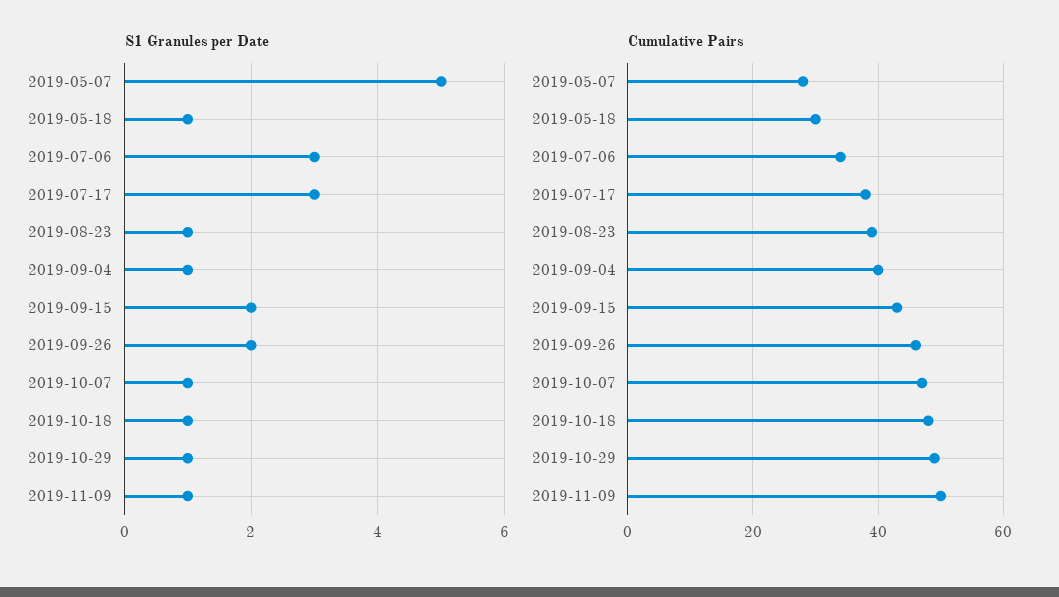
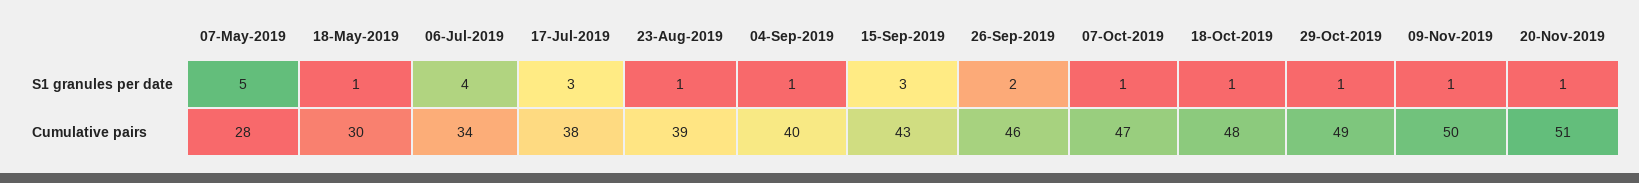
S1 Granules per Date, 2019-07-06: 3 -> 4
S1 Granules per Date, 2019-09-15: 2 -> 3
S1 Granules per Date, 20-Nov-2019: none -> 1
Cumulative Pairs, 20-Nov-2019: none -> 51

